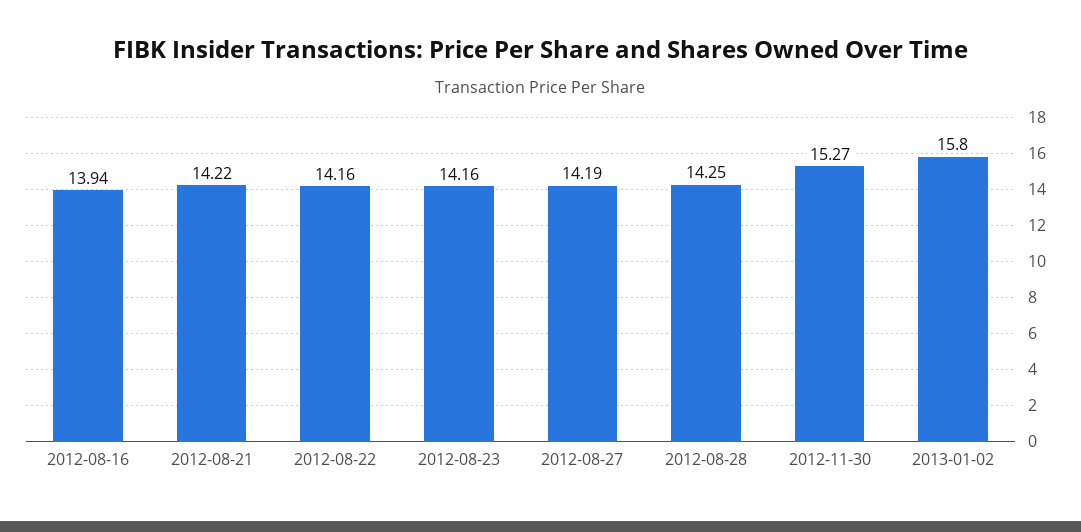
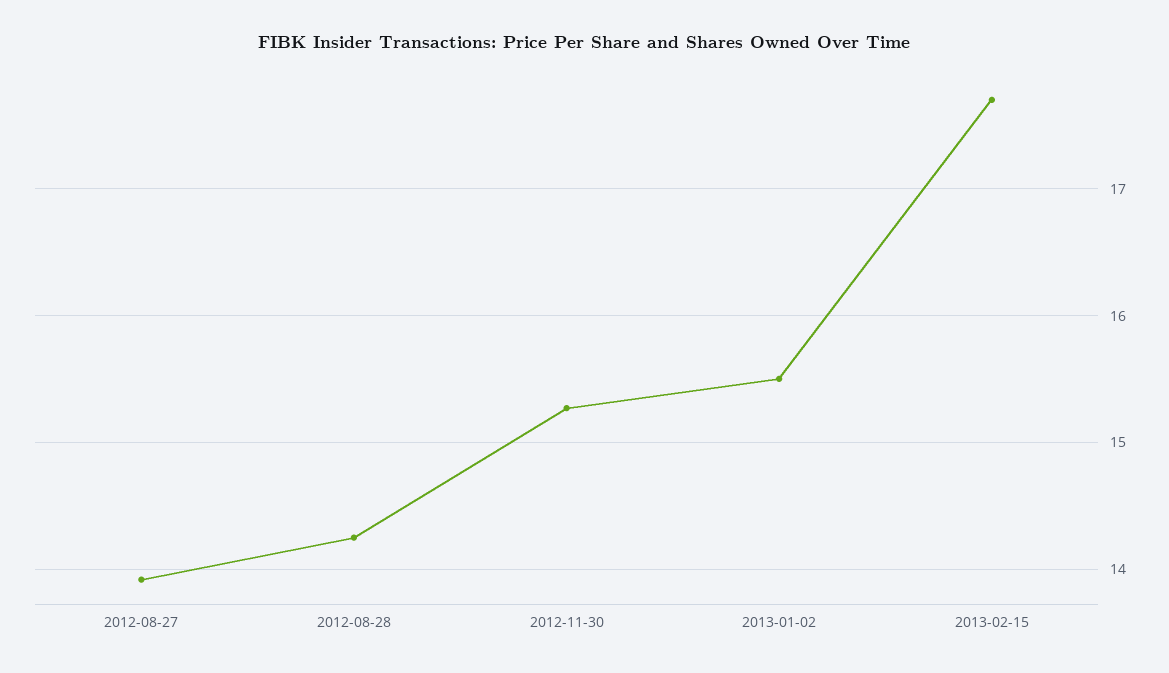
2012-08-16: 13.94 -> none
2012-08-21: 14.22 -> none
2012-08-22: 14.16 -> none
2012-08-23: 14.16 -> none
2012-08-27: 14.19 -> 13.9
2013-01-02: 15.8 -> 15.5
2013-02-15: none -> 17.7

